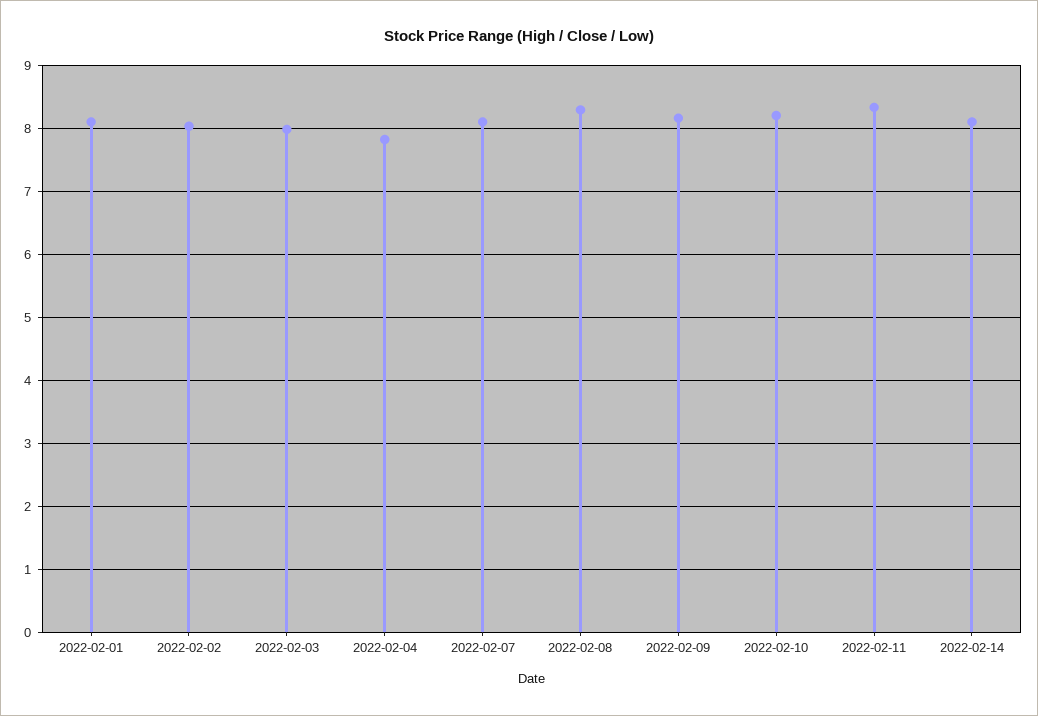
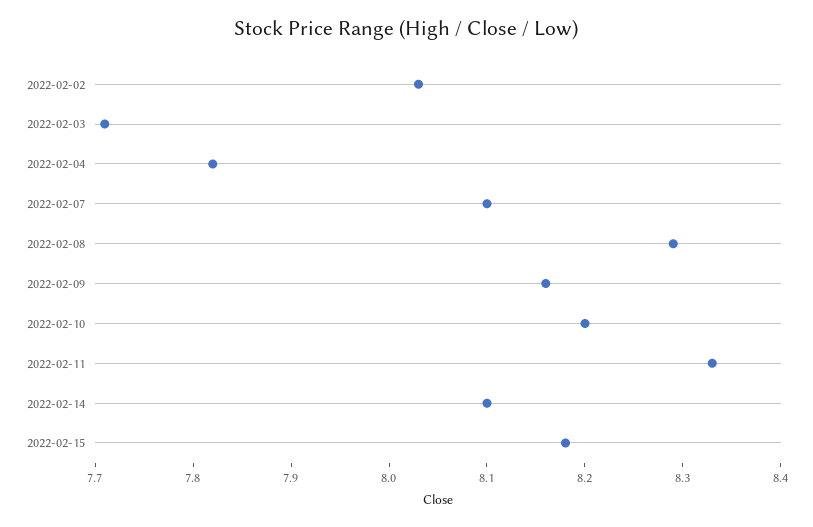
2022-02-01: 8.1 -> none
2022-02-03: 8 -> 7.71
2022-02-15: none -> 8.18

